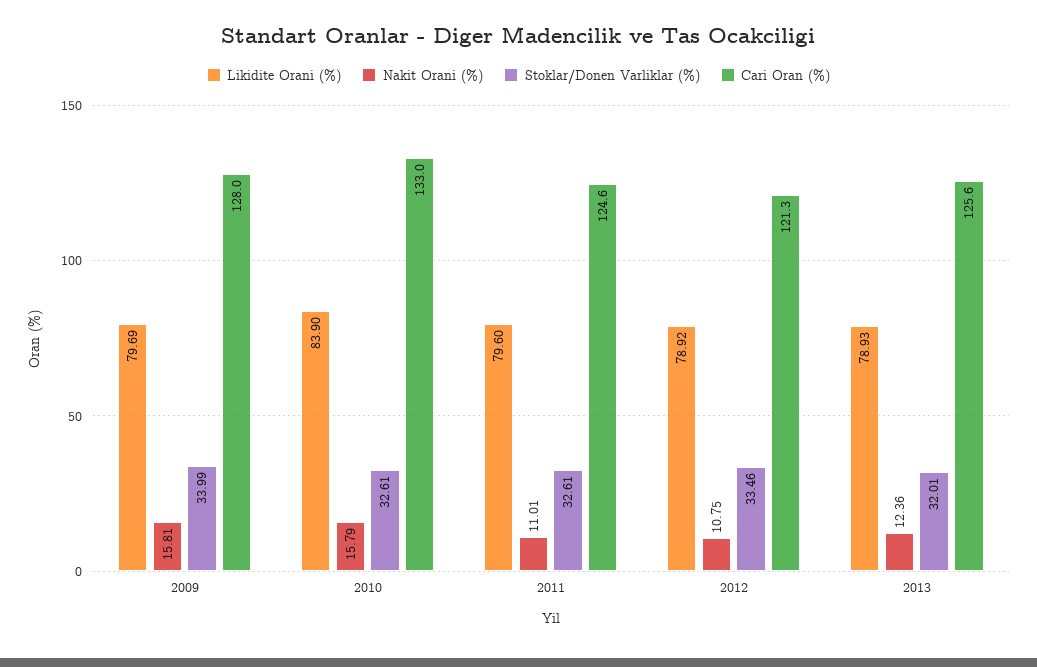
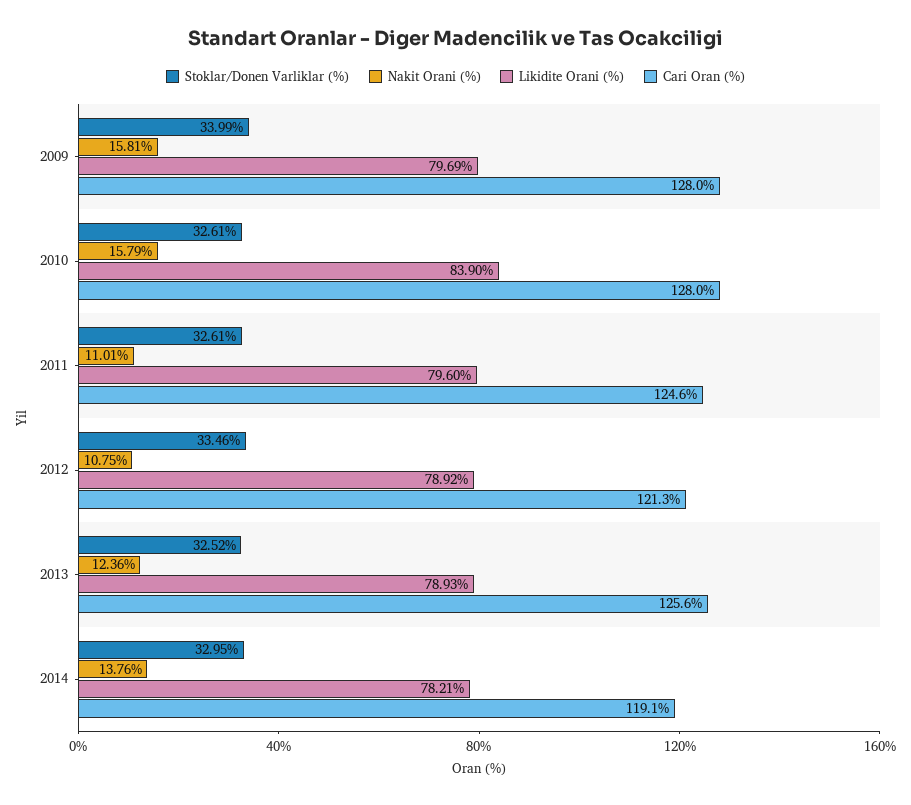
Cari Oran (%), 2010: 133 -> 128
Stoklar/Donen Varliklar (%), 2013: 32.01 -> 32.52
Stoklar/Donen Varliklar (%), 2014: none -> 32.95
Nakit Orani (%), 2014: none -> 13.76
Likidite Orani (%), 2014: none -> 78.21
Cari Oran (%), 2014: none -> 119.1

